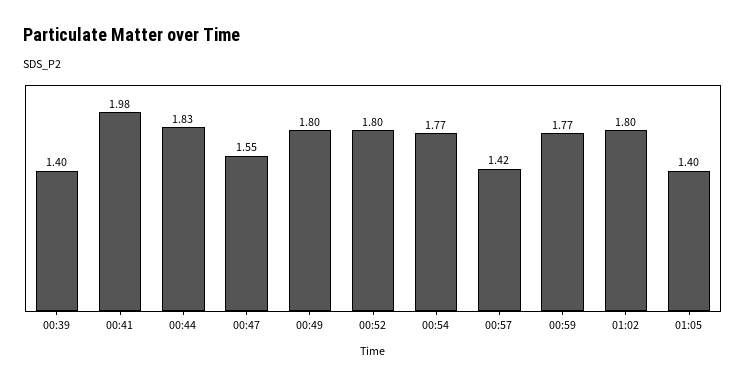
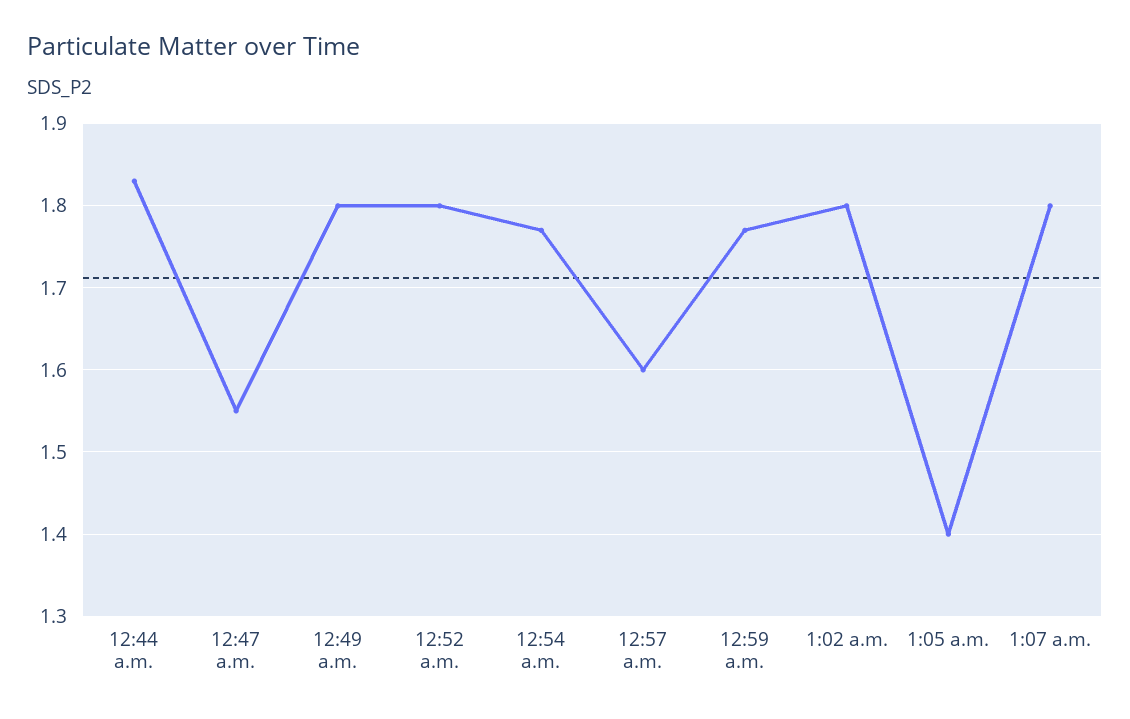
00:39: 1.4 -> none
00:41: 1.98 -> none
00:57: 1.42 -> 1.6
1:07 a.m.: none -> 1.8

